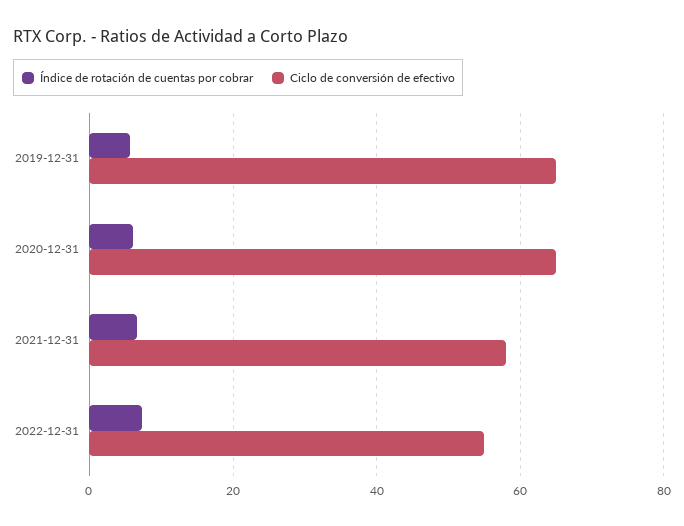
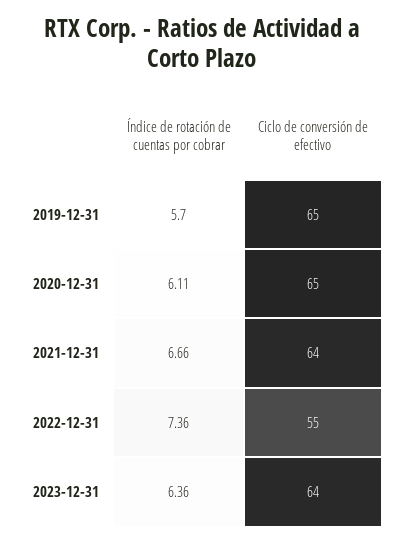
Ciclo de conversión de efectivo, 2021-12-31: 58 -> 64
Índice de rotación de cuentas por cobrar, 2023-12-31: none -> 6.36
Ciclo de conversión de efectivo, 2023-12-31: none -> 64

